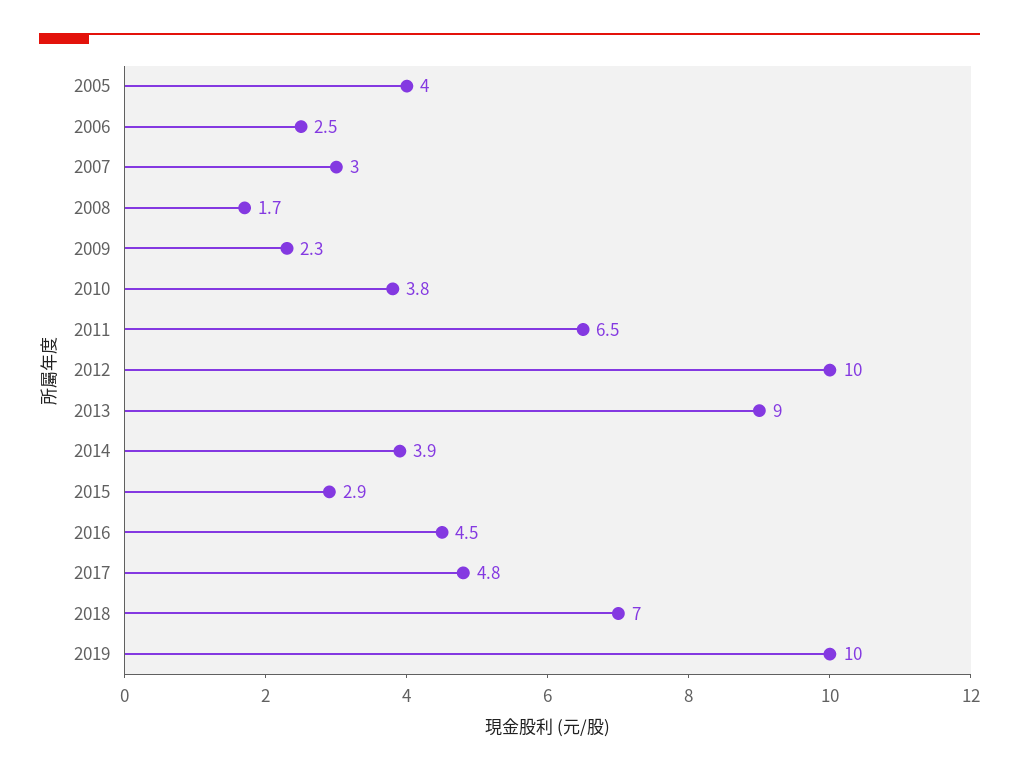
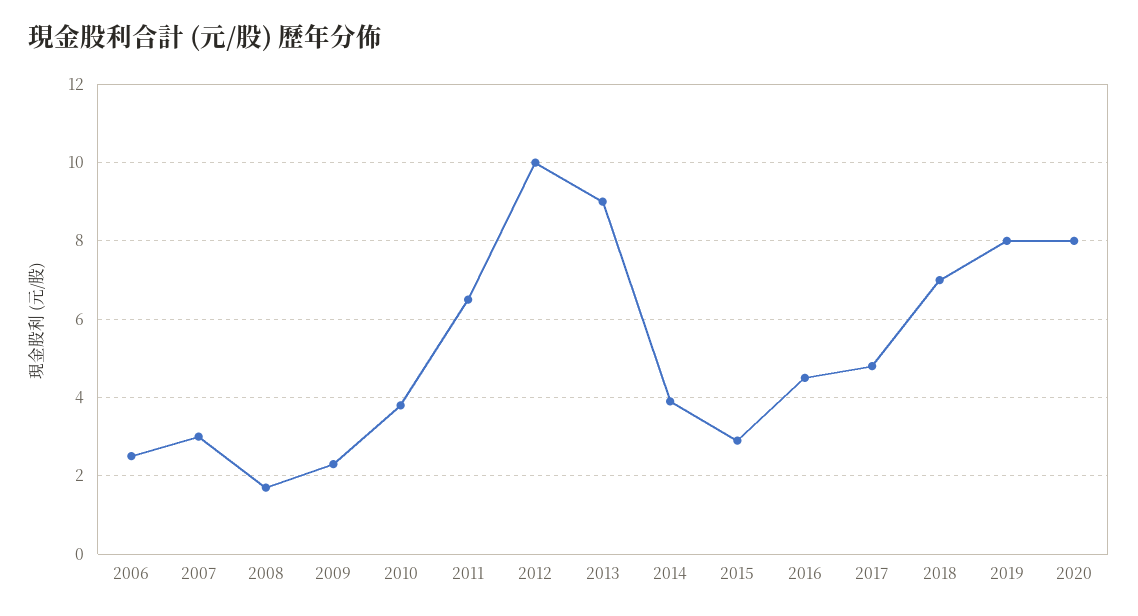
2005: 4 -> none
2019: 10 -> 8
2020: none -> 8

